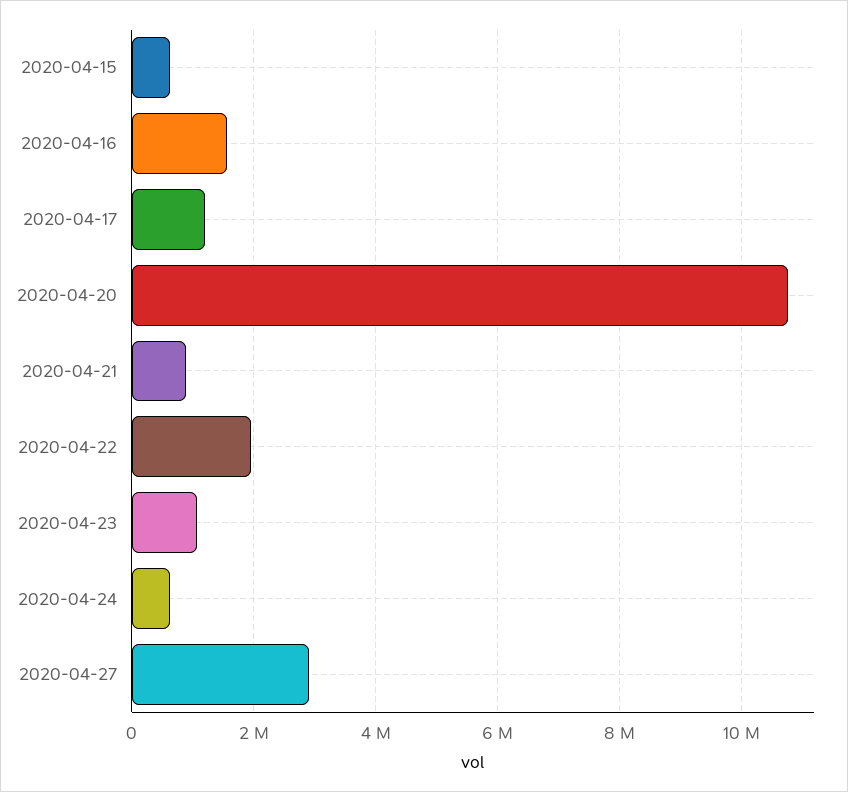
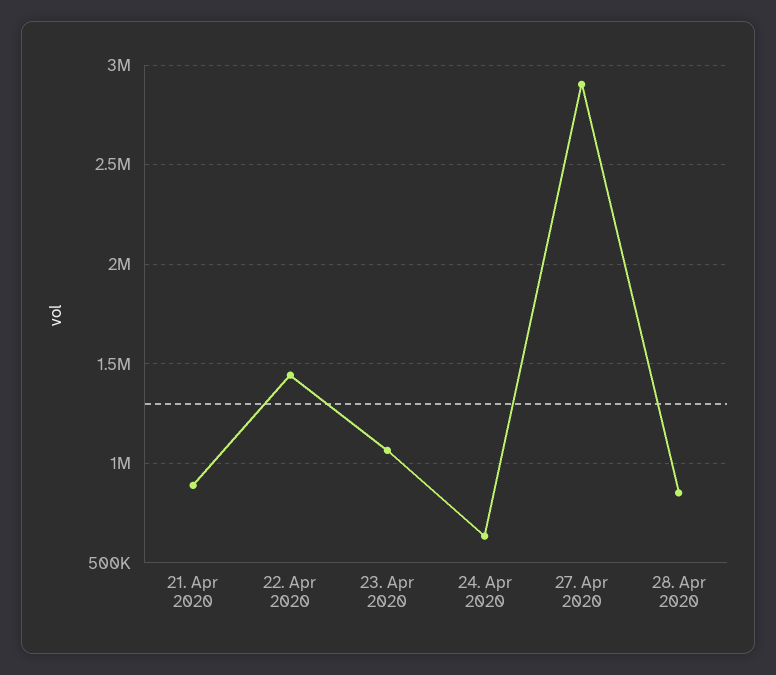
2020-04-15: 600000 -> none
2020-04-16: 1600000 -> none
2020-04-17: 1200000 -> none
2020-04-20: 10800000 -> none
2020-04-22: 2000000 -> 1450000
28. Apr 2020: none -> 850000

